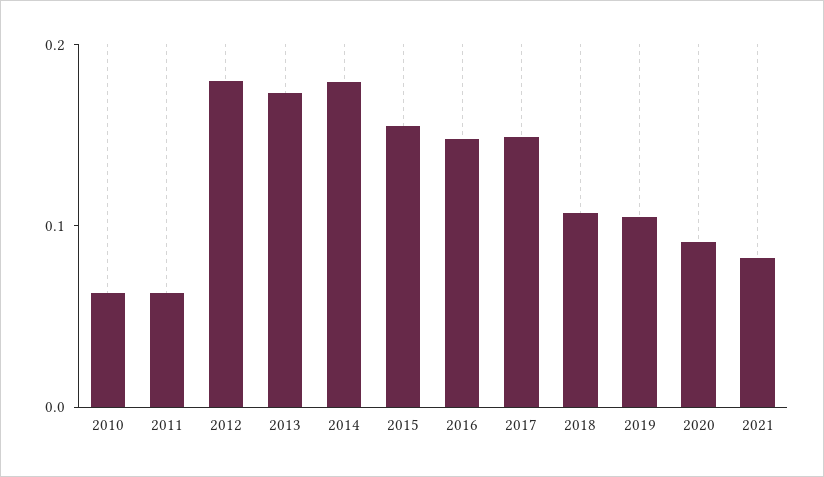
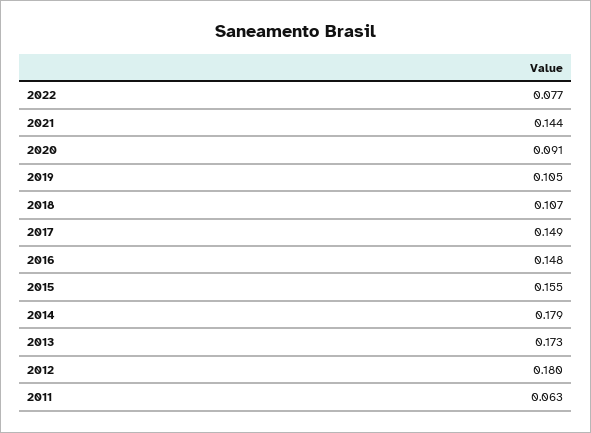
2010: 0.06 -> none
2021: 0.08 -> 0.144
2022: none -> 0.077

